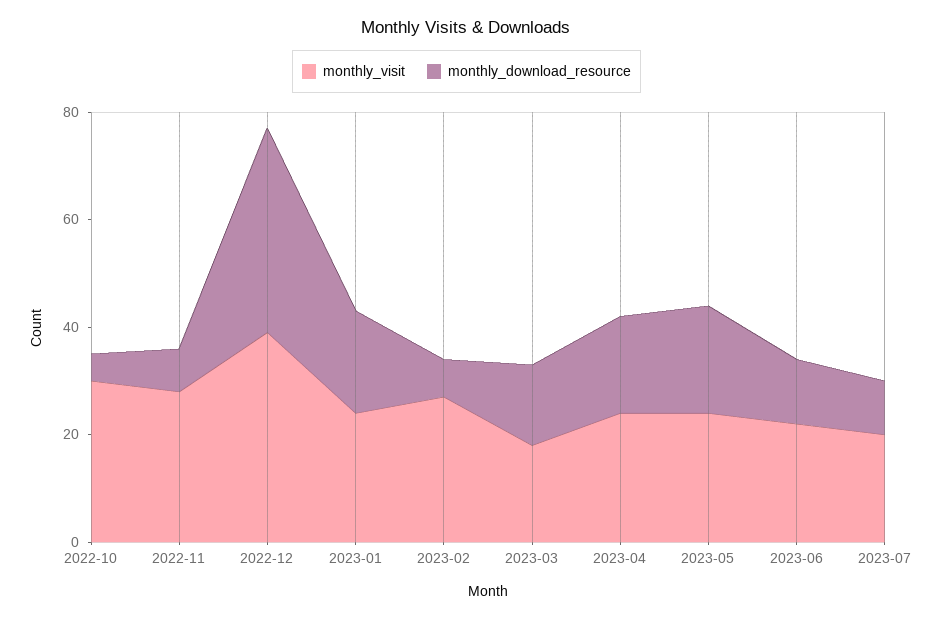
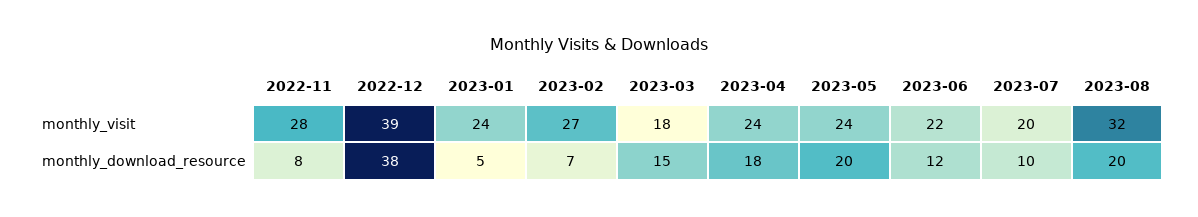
monthly_visit, 2022-10: 30 -> none
monthly_download_resource, 2022-10: 5 -> none
monthly_download_resource, 2023-01: 20 -> 5
monthly_visit, 2023-08: none -> 32
monthly_download_resource, 2023-08: none -> 20

